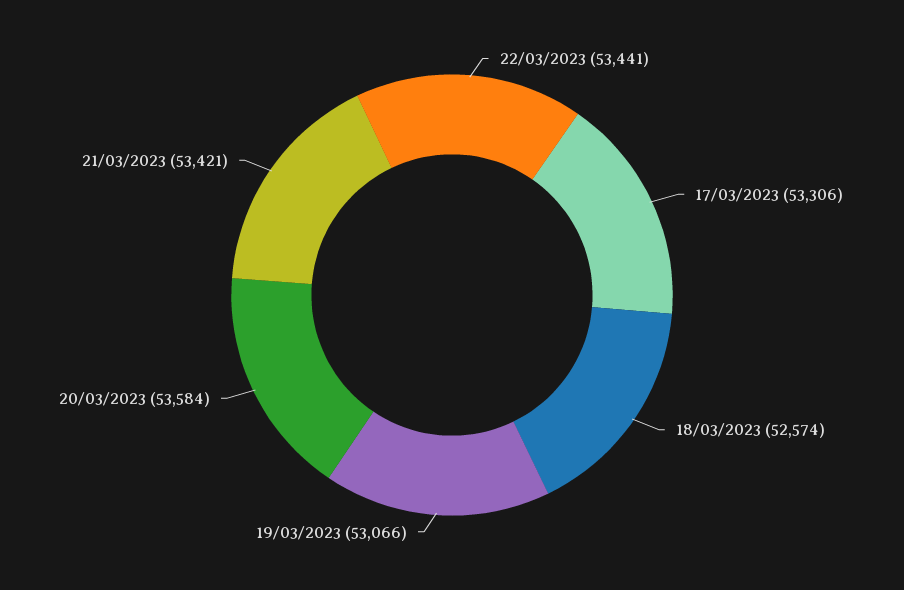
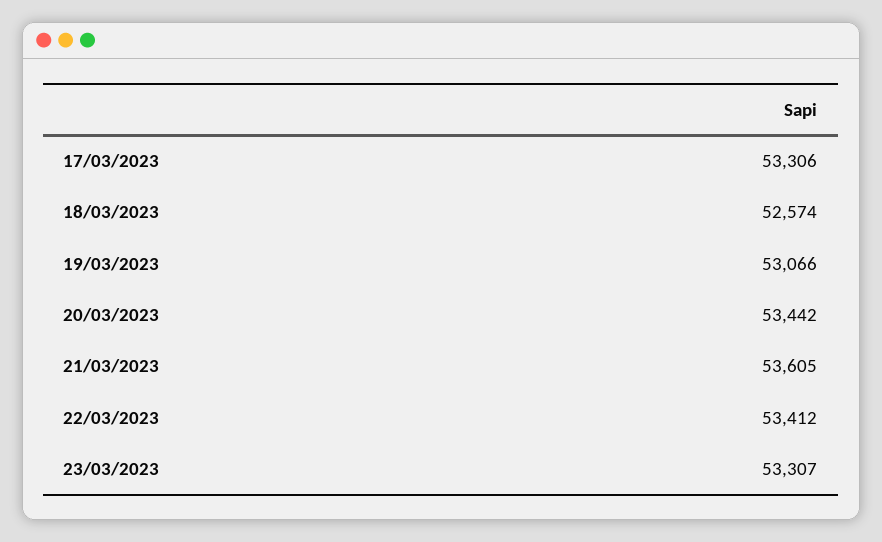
22/03/2023: 53441 -> 53412
20/03/2023: 53584 -> 53442
21/03/2023: 53421 -> 53605
23/03/2023: none -> 53307

